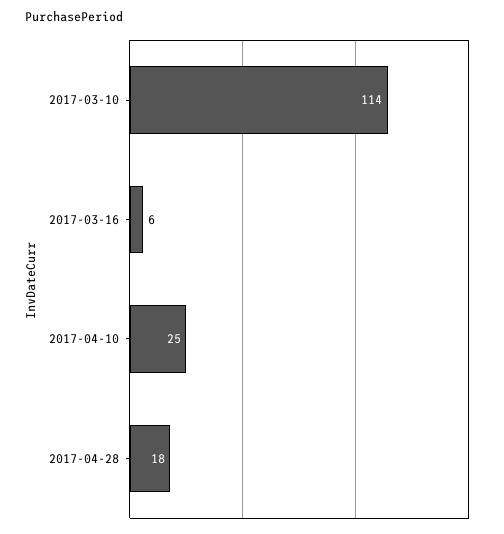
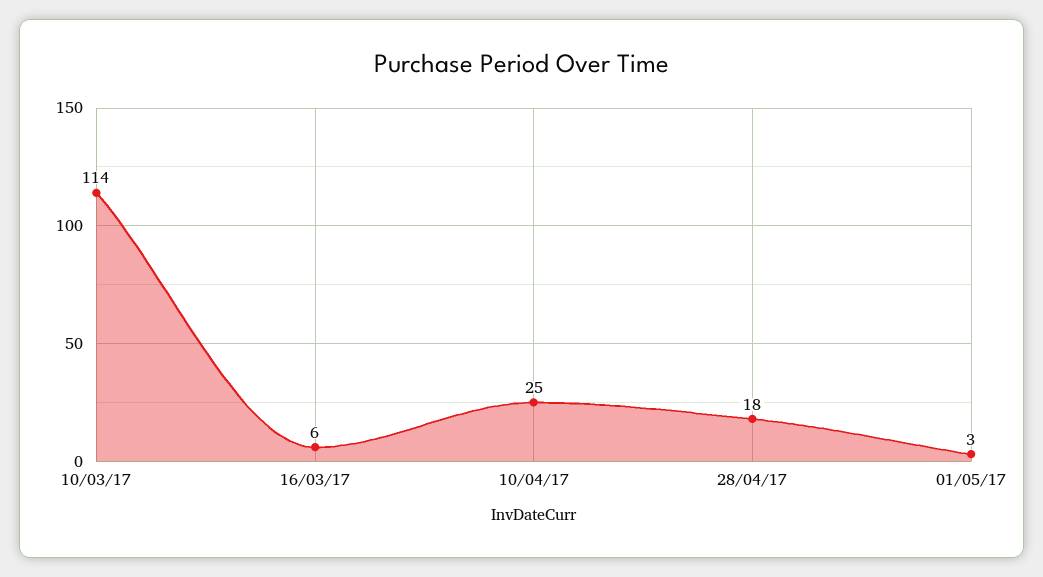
01/05/17: none -> 3

